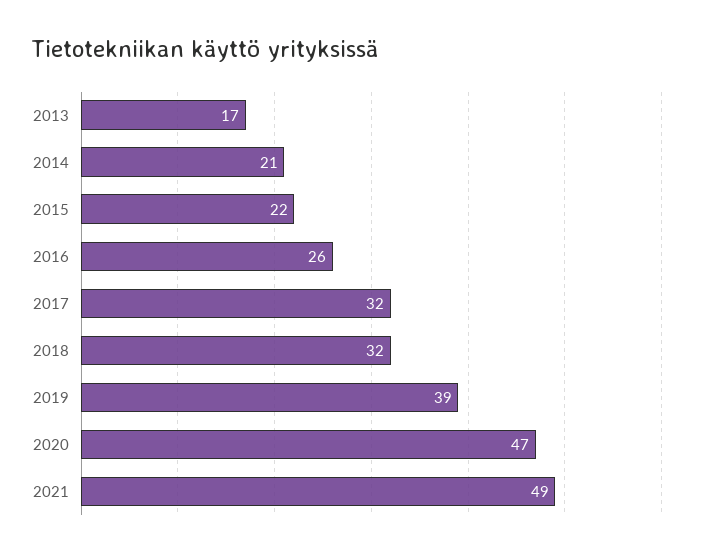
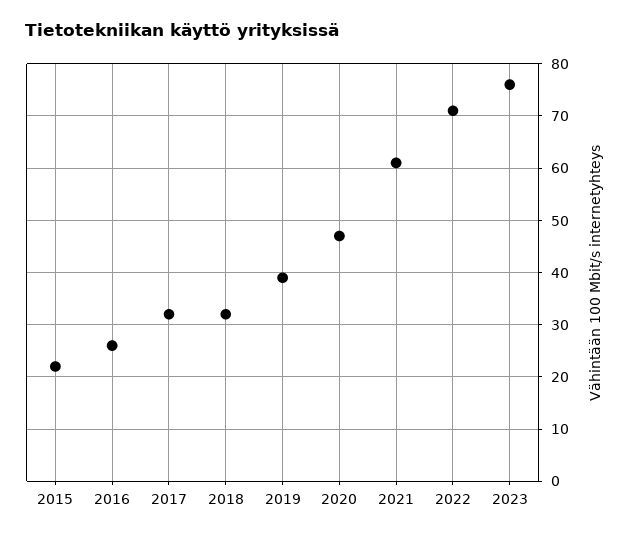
2013: 17 -> none
2014: 21 -> none
2021: 49 -> 60
2022: none -> 70
2023: none -> 75

